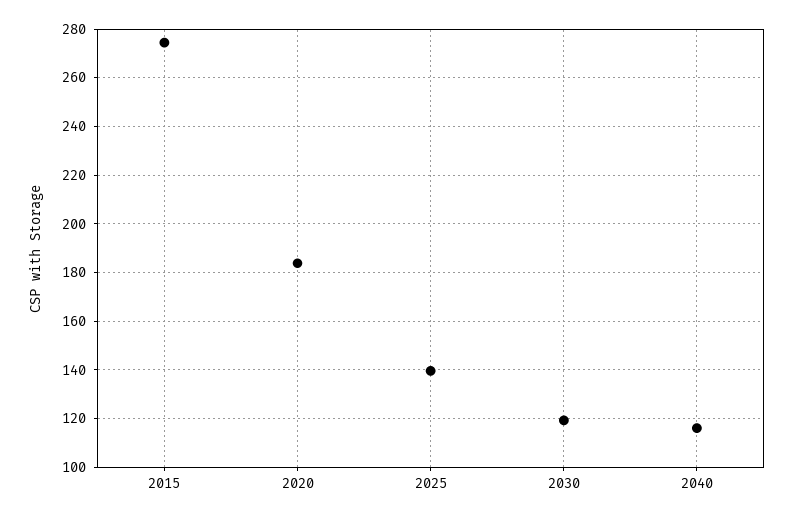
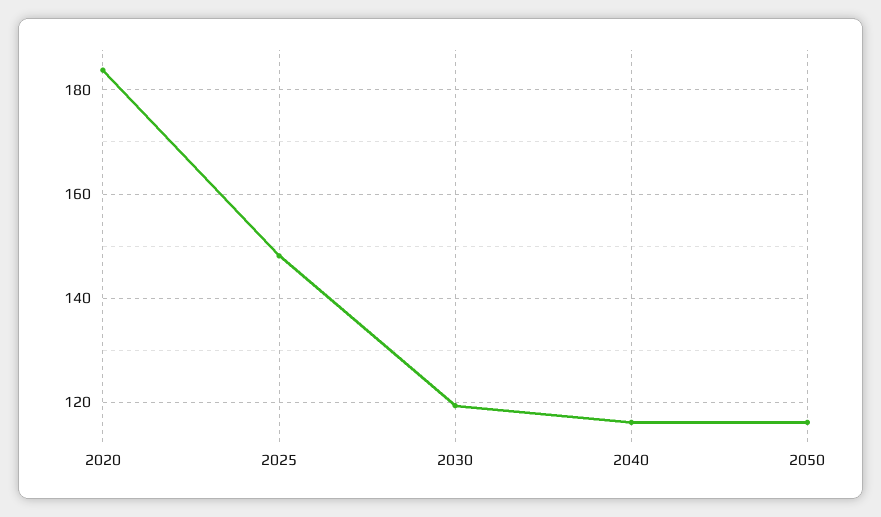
2015: 275 -> none
2025: 140 -> 148
2050: none -> 116

